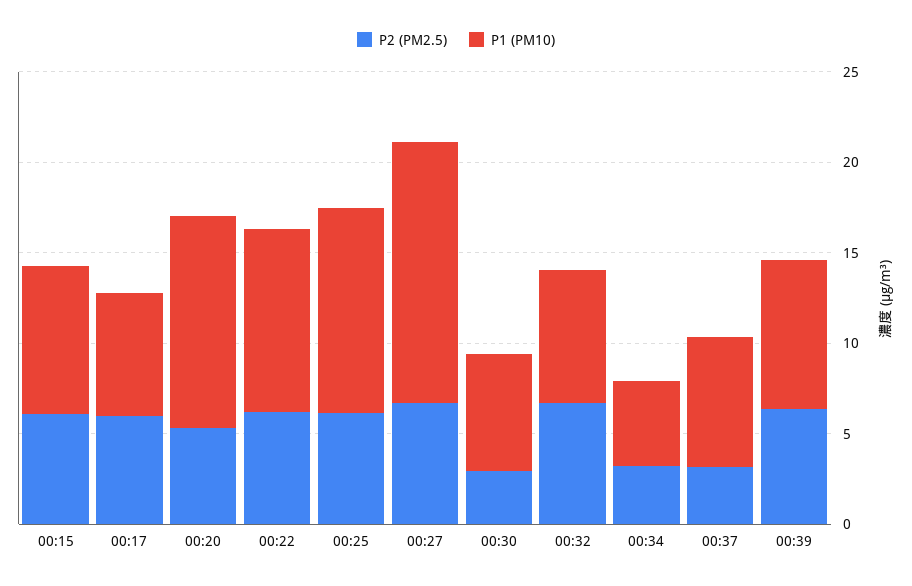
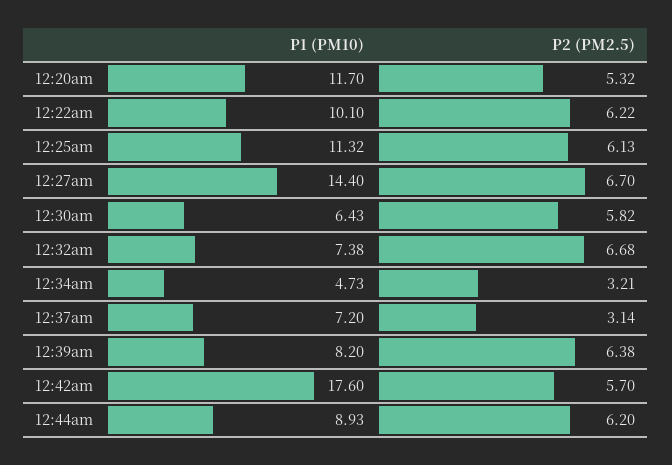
P2 (PM2.5), 00:15: 6 -> none
P1 (PM10), 00:15: 8 -> none
P2 (PM2.5), 00:17: 6 -> none
P1 (PM10), 00:17: 7 -> none
P2 (PM2.5), 00:30: 3 -> 5.82
P1 (PM10), 12:42am: none -> 17.6
P2 (PM2.5), 12:42am: none -> 5.7
P1 (PM10), 12:44am: none -> 8.93
P2 (PM2.5), 12:44am: none -> 6.2

